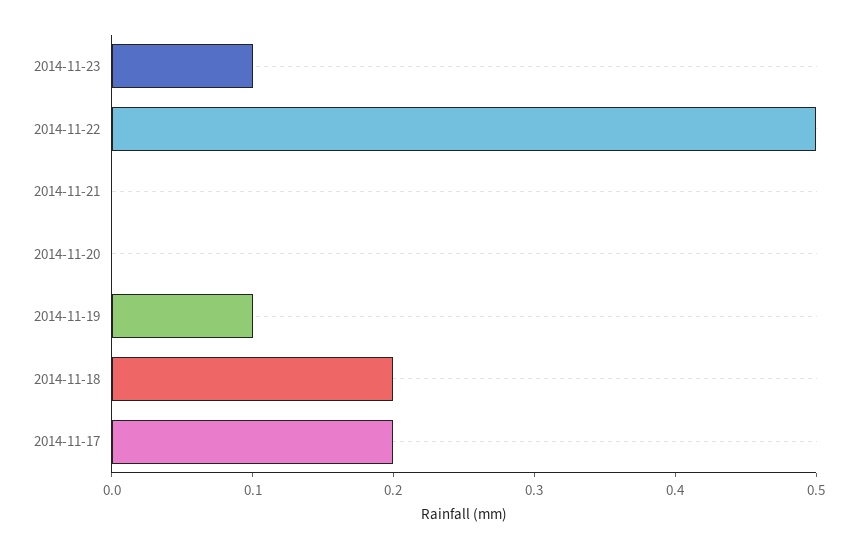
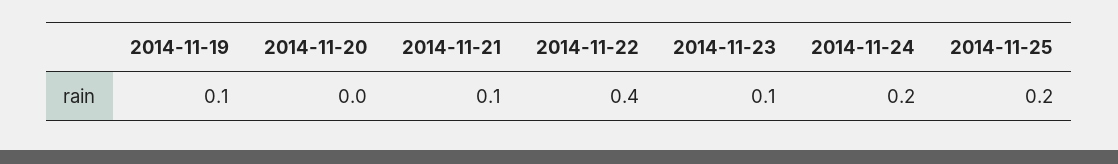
2014-11-22: 0.5 -> 0.4
2014-11-21: 0 -> 0.1
2014-11-18: 0.2 -> none
2014-11-17: 0.2 -> none
2014-11-24: none -> 0.2
2014-11-25: none -> 0.2

